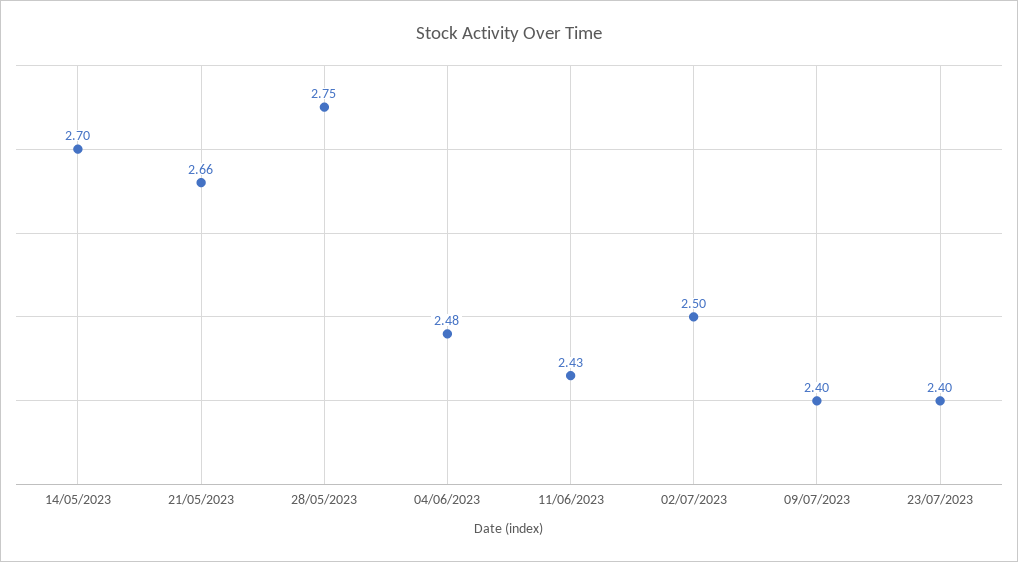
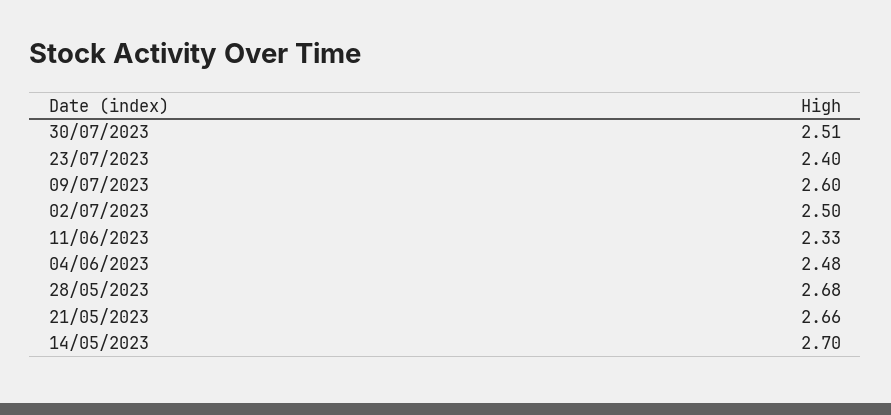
28/05/2023: 2.75 -> 2.68
11/06/2023: 2.43 -> 2.33
09/07/2023: 2.4 -> 2.6
30/07/2023: none -> 2.51

